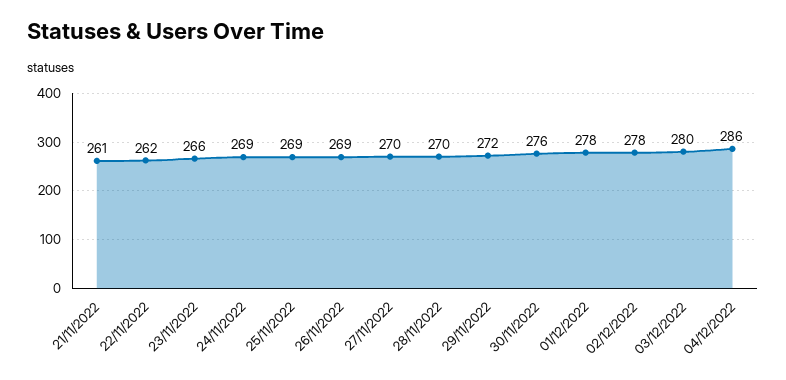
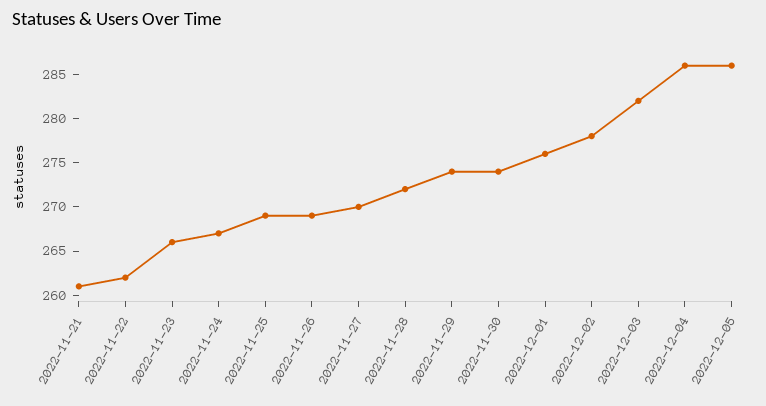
24/11/2022: 269 -> 267
28/11/2022: 270 -> 272
29/11/2022: 272 -> 274
30/11/2022: 276 -> 274
01/12/2022: 278 -> 276
03/12/2022: 280 -> 282
2022-12-05: none -> 286

